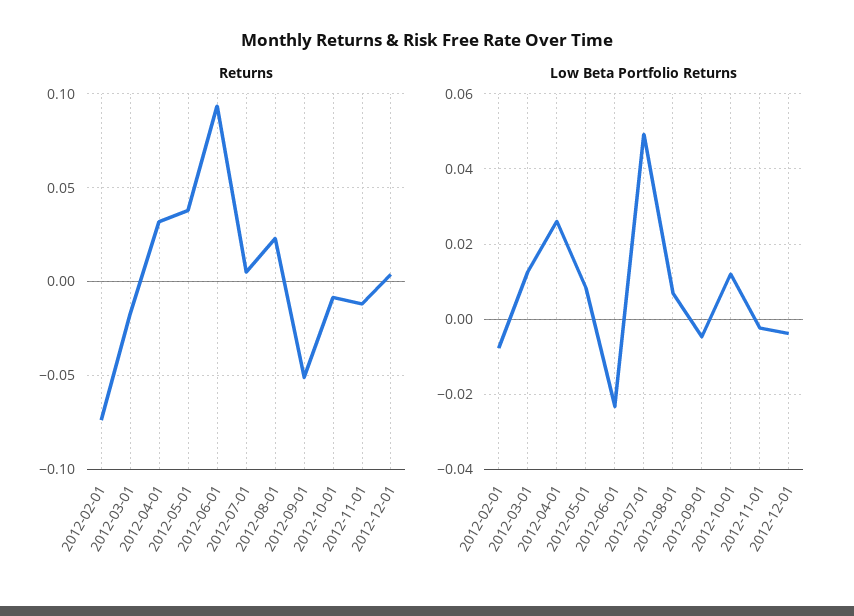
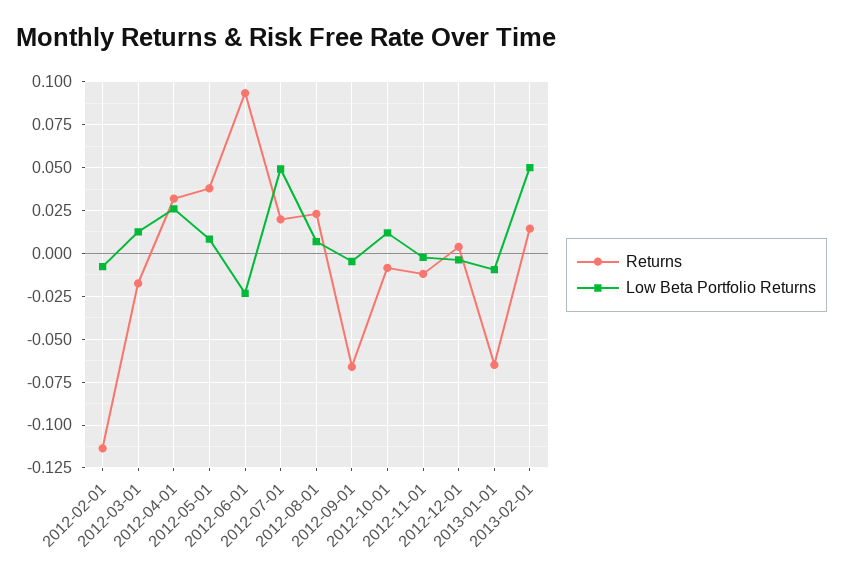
Returns, 2012-02-01: -0.075 -> -0.115
Returns, 2012-07-01: 0.005 -> 0.02
Returns, 2012-09-01: -0.05 -> -0.065
Returns, 2013-01-01: none -> -0.065
Low Beta Portfolio Returns, 2013-01-01: none -> -0.01
Returns, 2013-02-01: none -> 0.015
Low Beta Portfolio Returns, 2013-02-01: none -> 0.05

